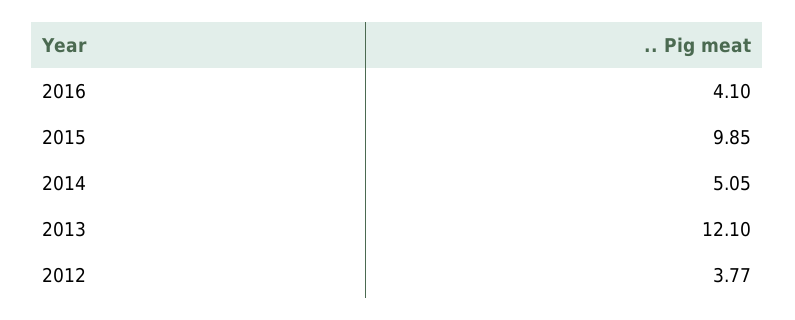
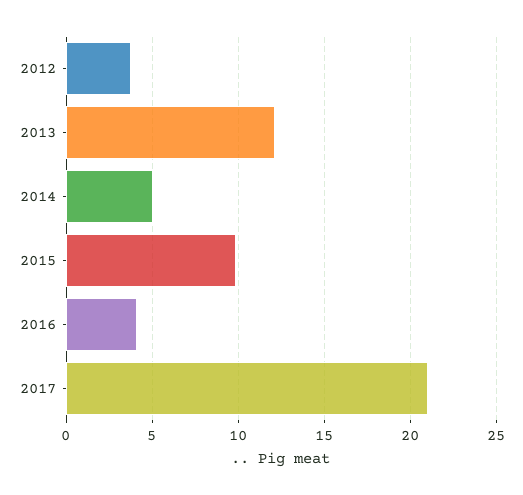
2017: none -> 21

